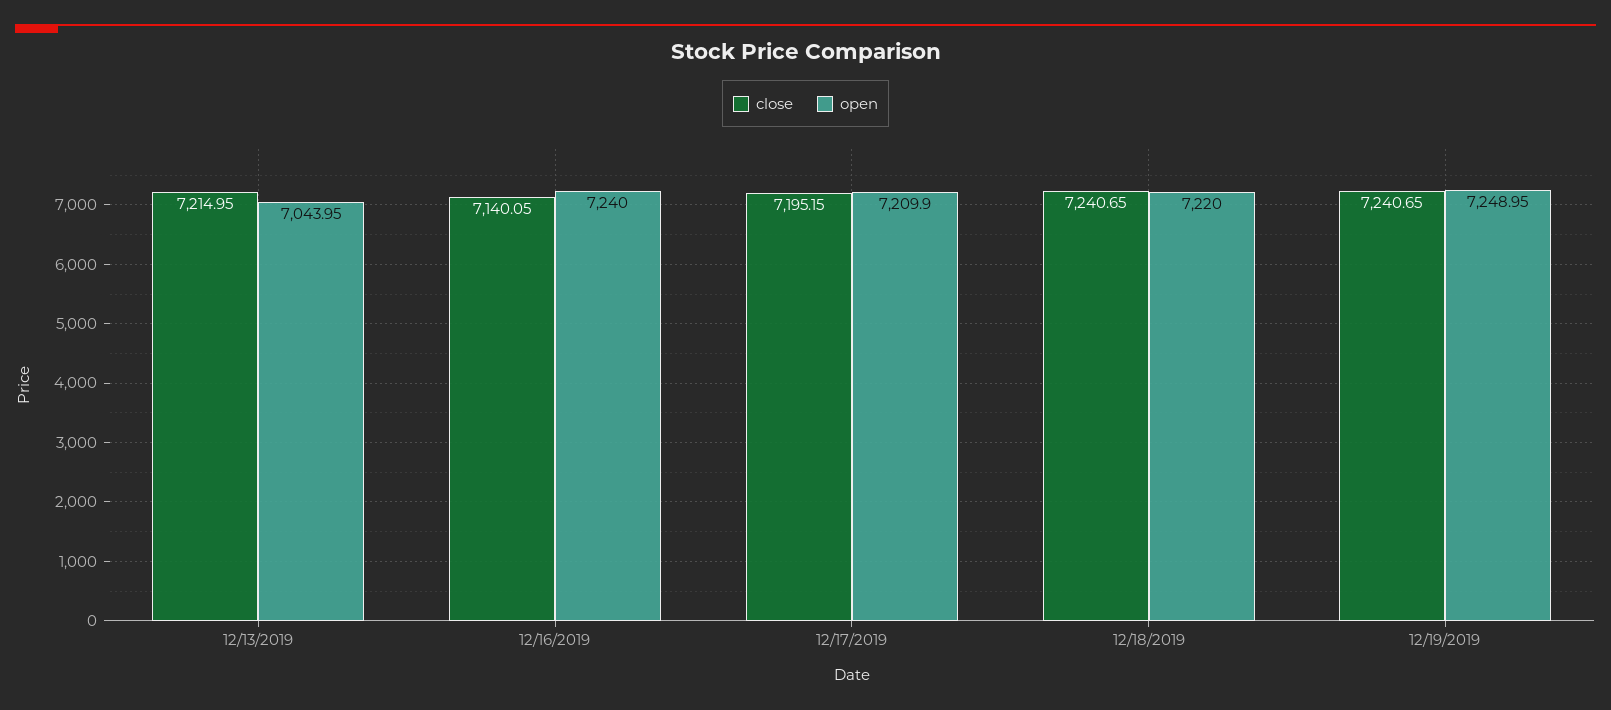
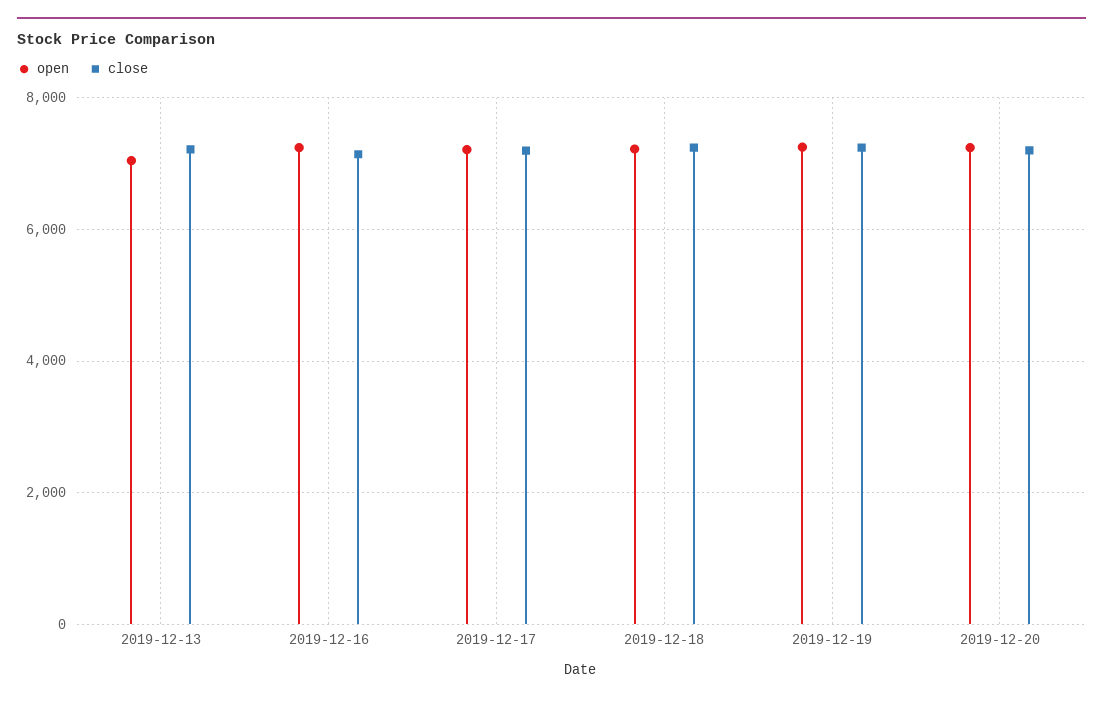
open, 2019-12-20: none -> 7200
close, 2019-12-20: none -> 7200

